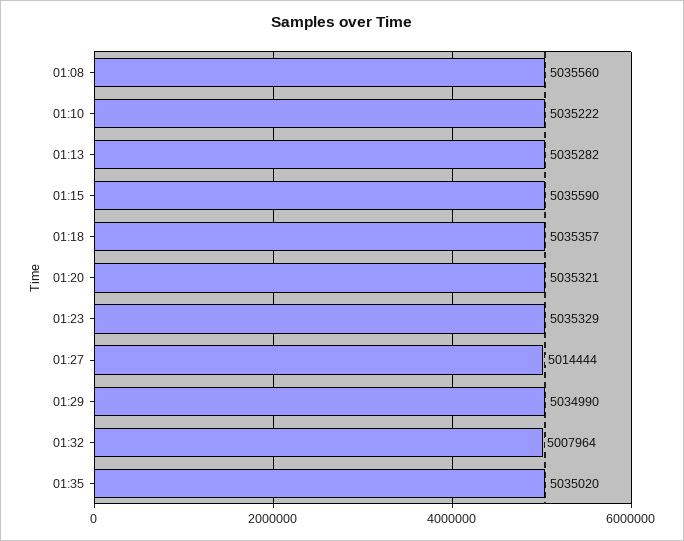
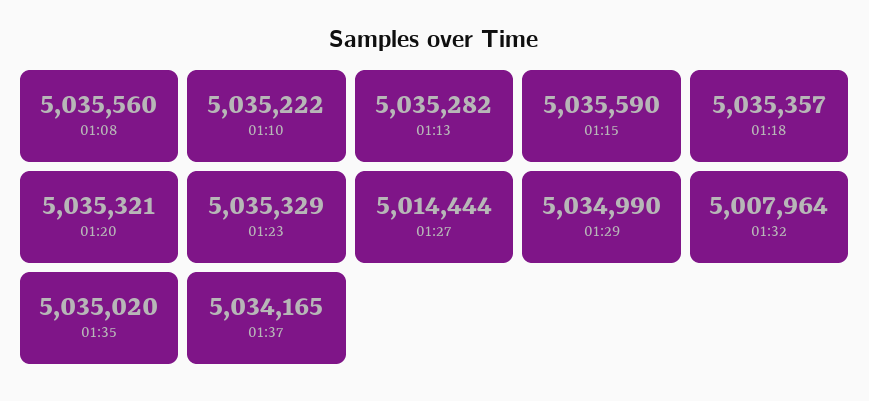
01:37: none -> 5034165

